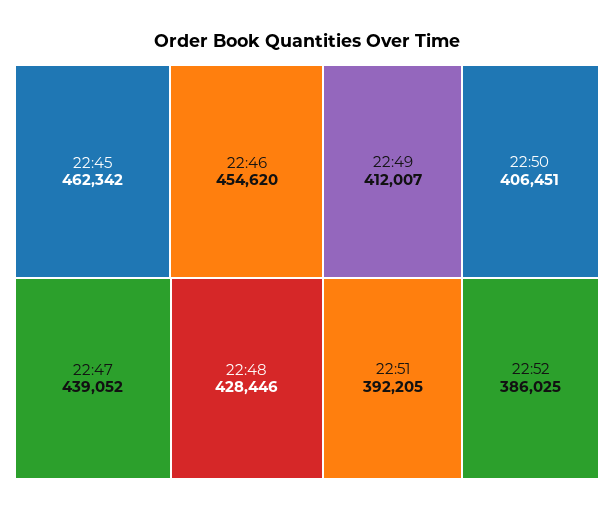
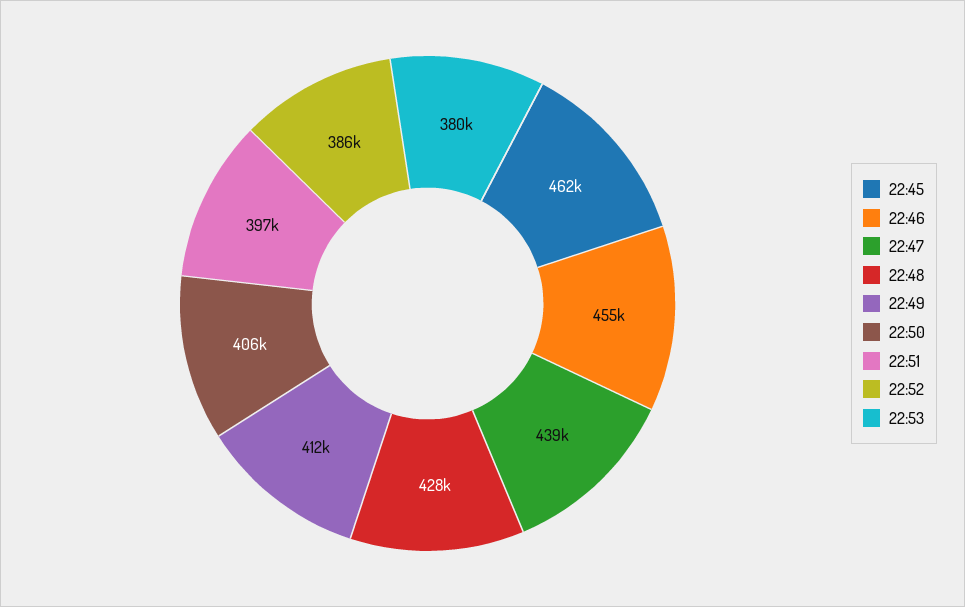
22:51: 392205 -> 397000
22:53: none -> 380000

